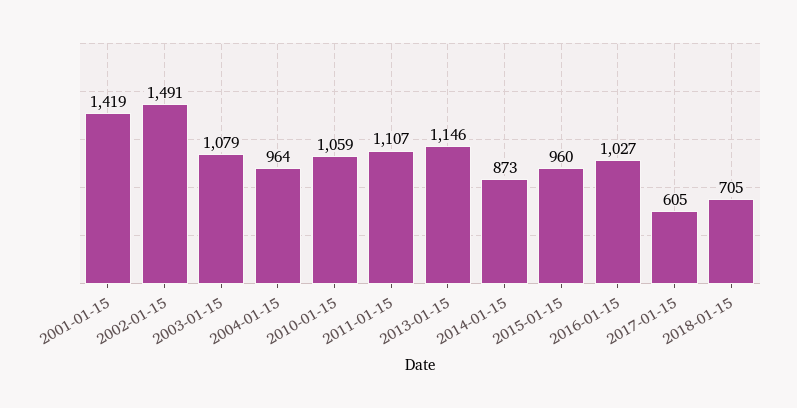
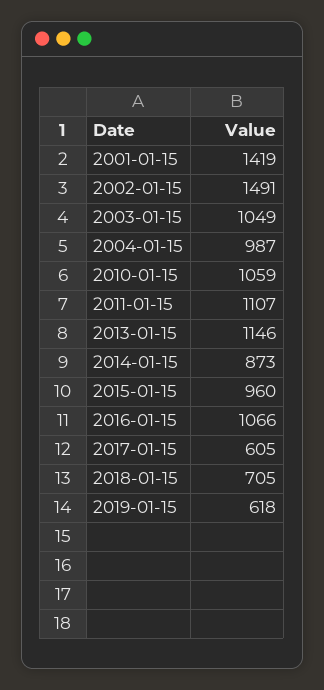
2003-01-15: 1079 -> 1049
2004-01-15: 964 -> 987
2016-01-15: 1027 -> 1066
2019-01-15: none -> 618

